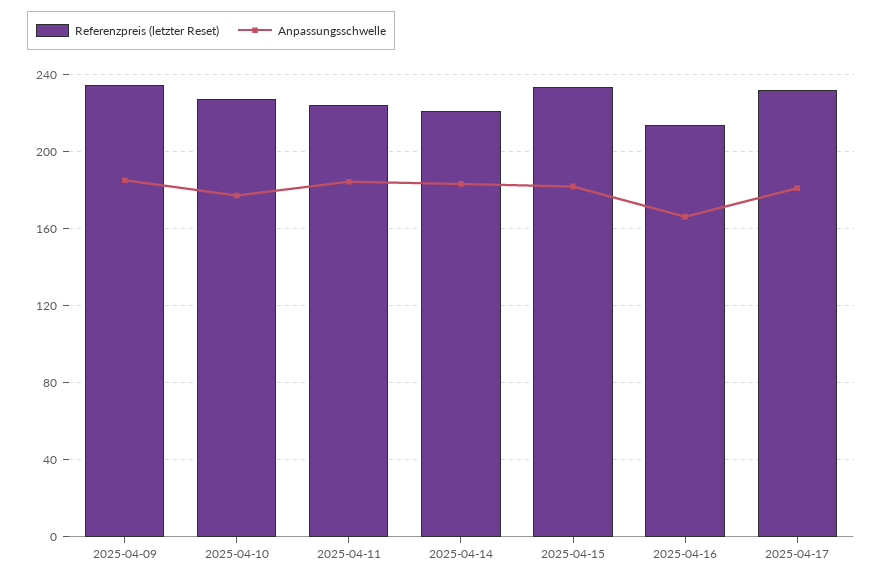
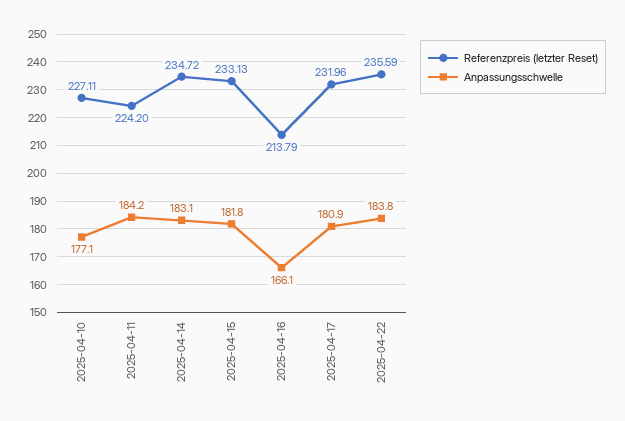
Referenzpreis (letzter Reset), 2025-04-09: 235 -> none
Anpassungsschwelle, 2025-04-09: 185 -> none
Referenzpreis (letzter Reset), 2025-04-14: 220 -> 234.72
Referenzpreis (letzter Reset), 2025-04-22: none -> 235.59
Anpassungsschwelle, 2025-04-22: none -> 183.8

